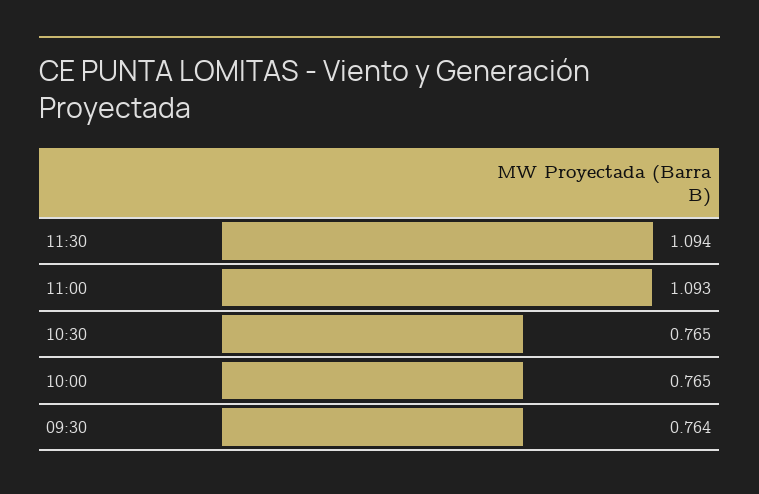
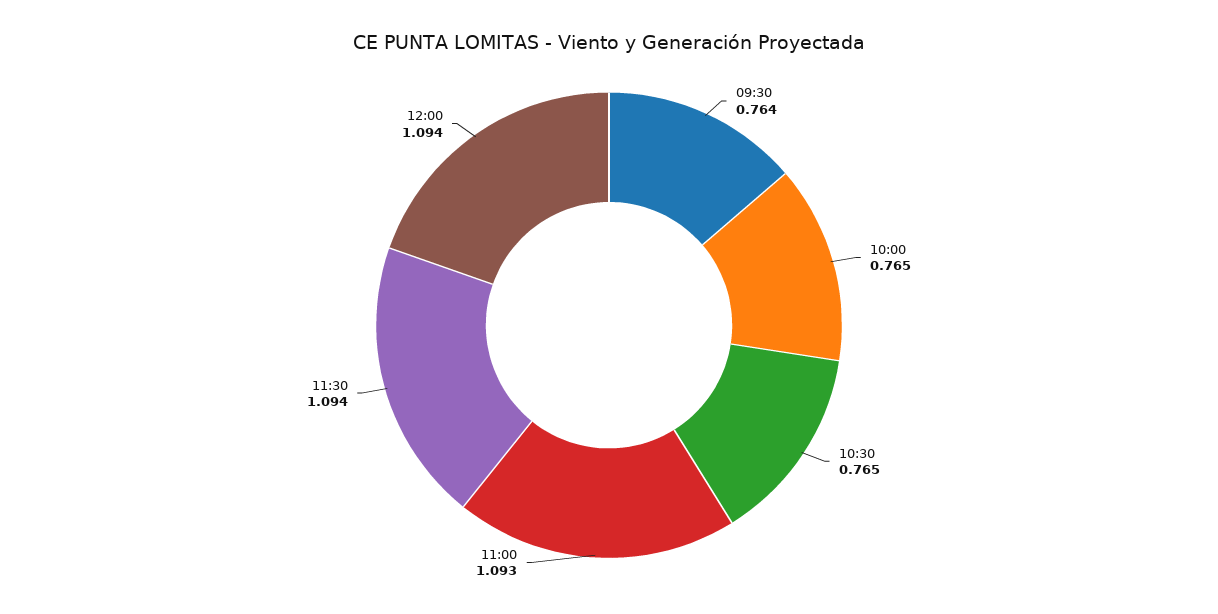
12:00: none -> 1.094

